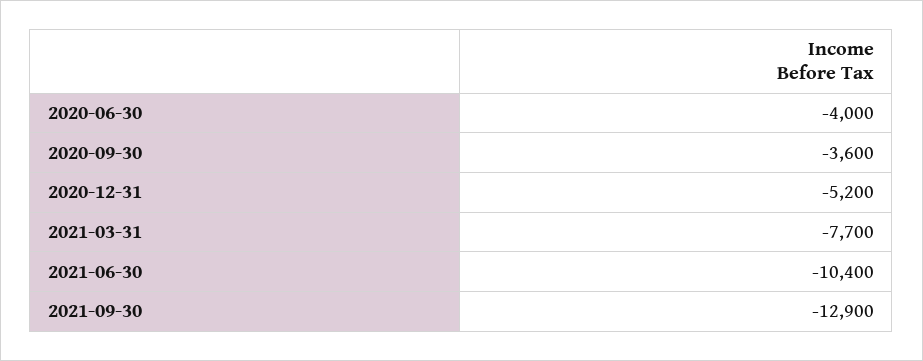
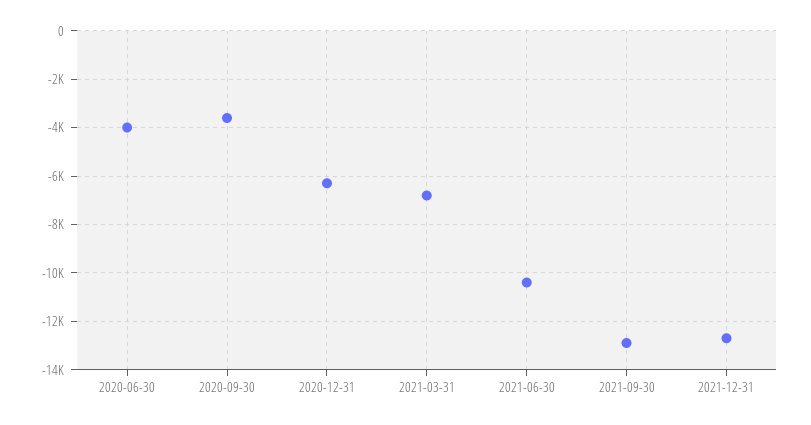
2020-12-31: -5200 -> -6250
2021-03-31: -7700 -> -6750
2021-12-31: none -> -12750

